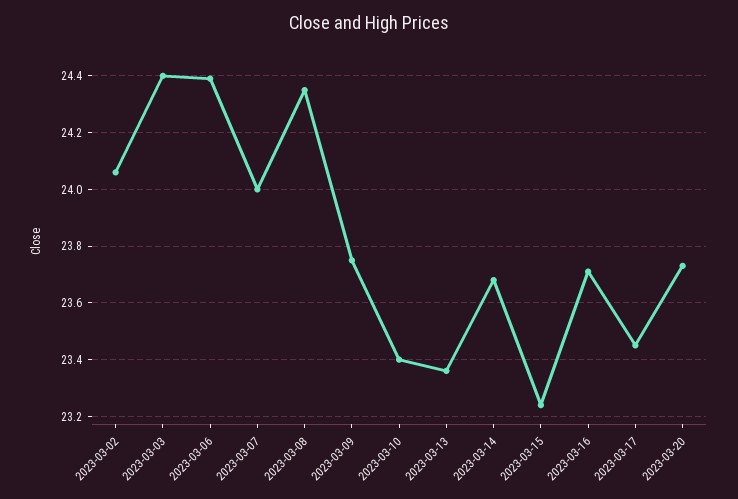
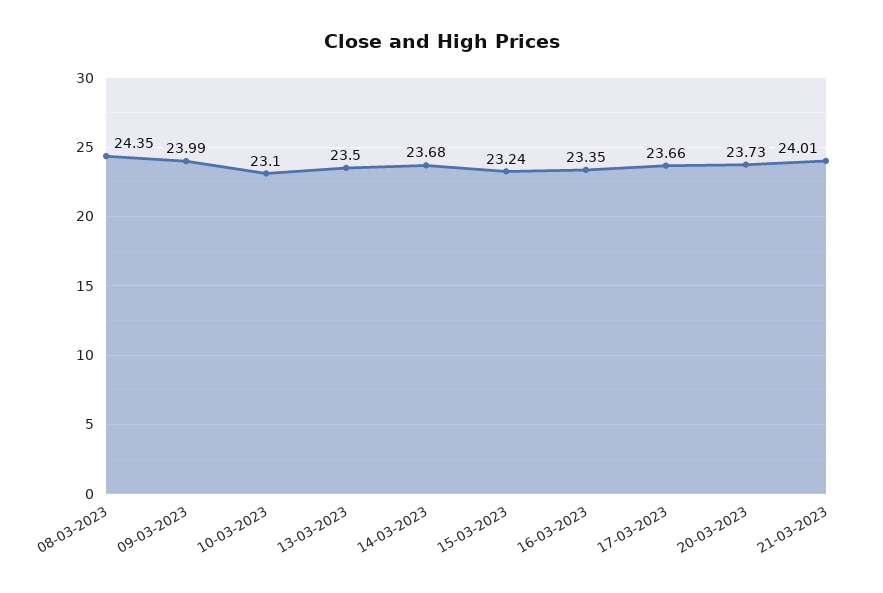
2023-03-02: 24.05 -> none
2023-03-03: 24.4 -> none
2023-03-06: 24.4 -> none
2023-03-07: 24 -> none
2023-03-09: 23.75 -> 23.99
2023-03-10: 23.4 -> 23.1
2023-03-13: 23.35 -> 23.5
2023-03-16: 23.7 -> 23.35
2023-03-17: 23.45 -> 23.66
21-03-2023: none -> 24.01

